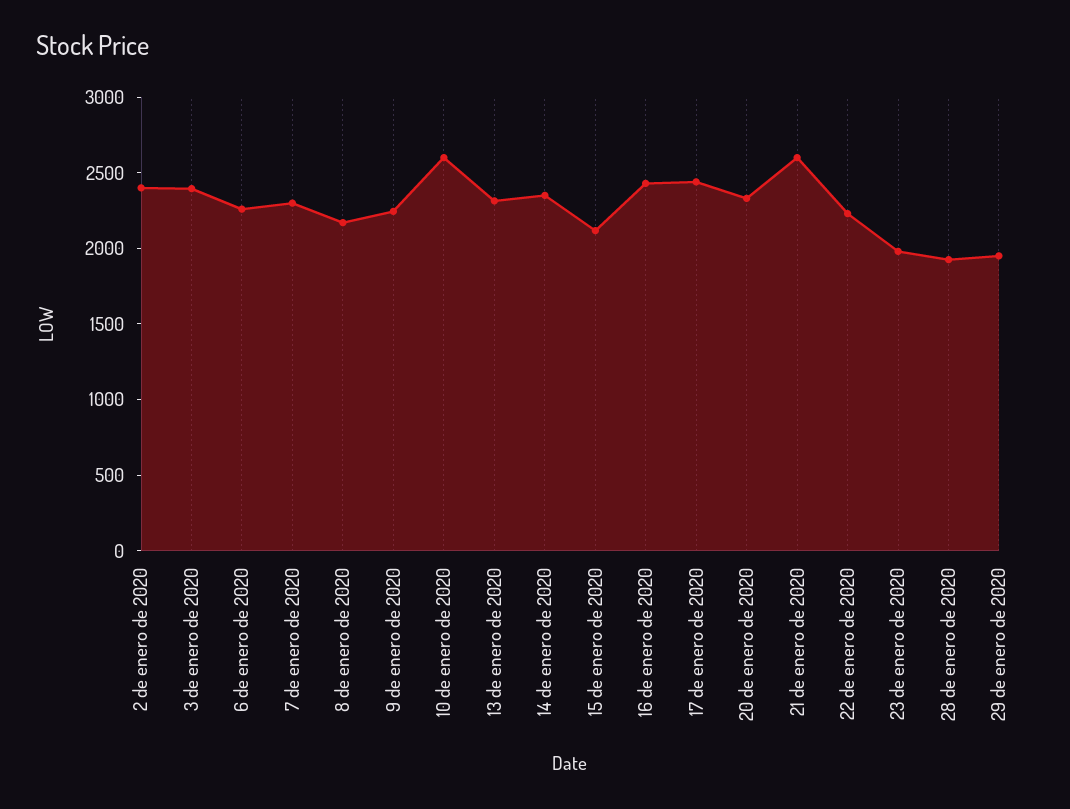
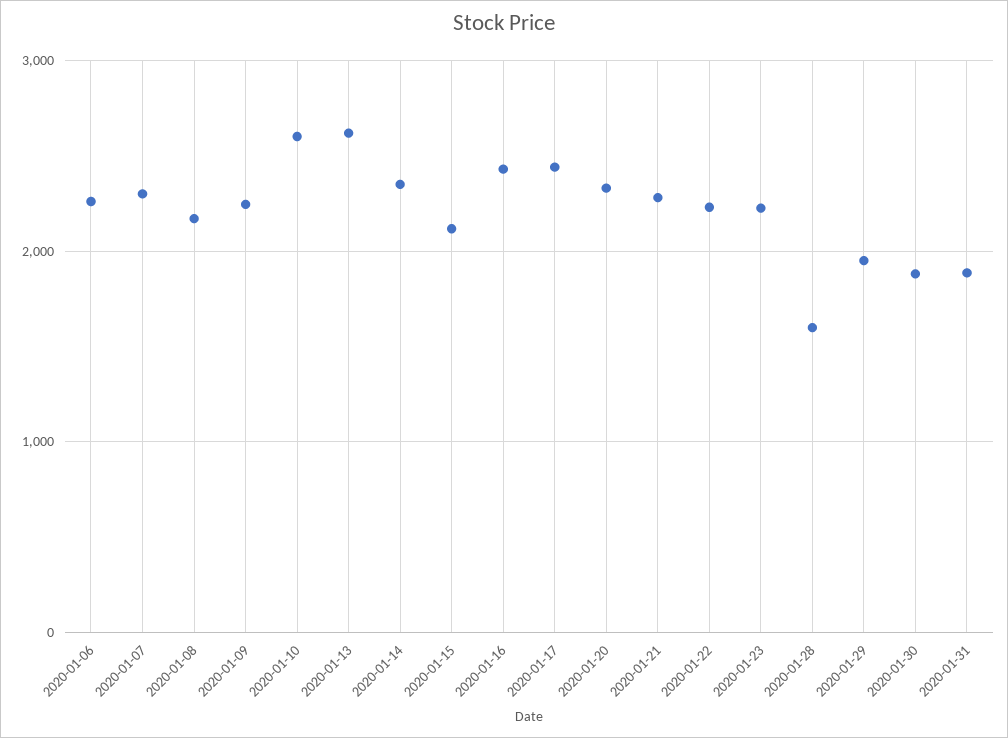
2 de enero de 2020: 2400 -> none
3 de enero de 2020: 2400 -> none
13 de enero de 2020: 2300 -> 2600
21 de enero de 2020: 2600 -> 2300
23 de enero de 2020: 2000 -> 2200
28 de enero de 2020: 1900 -> 1600
2020-01-30: none -> 1900
2020-01-31: none -> 1900

